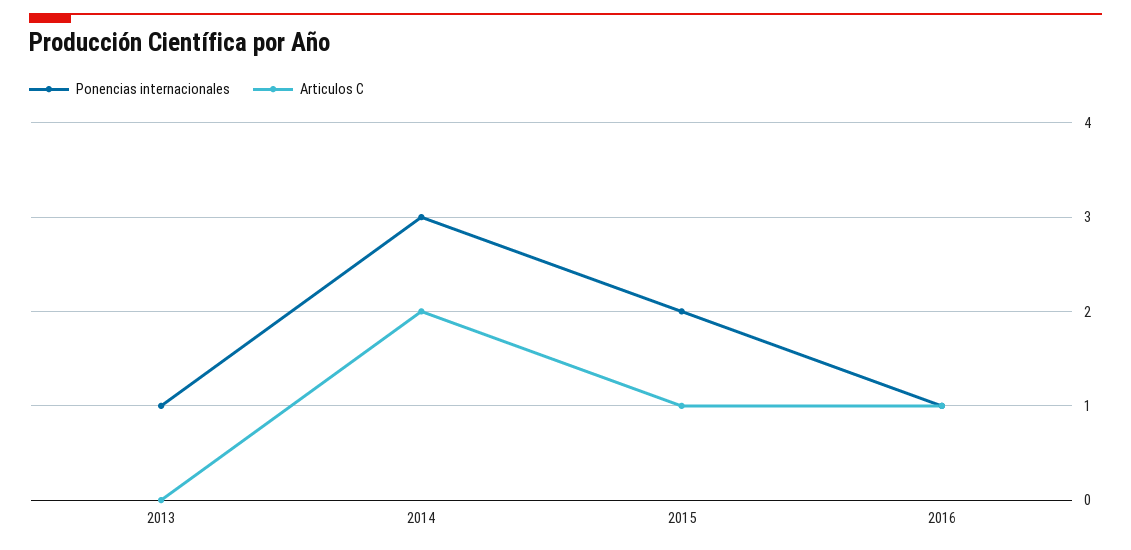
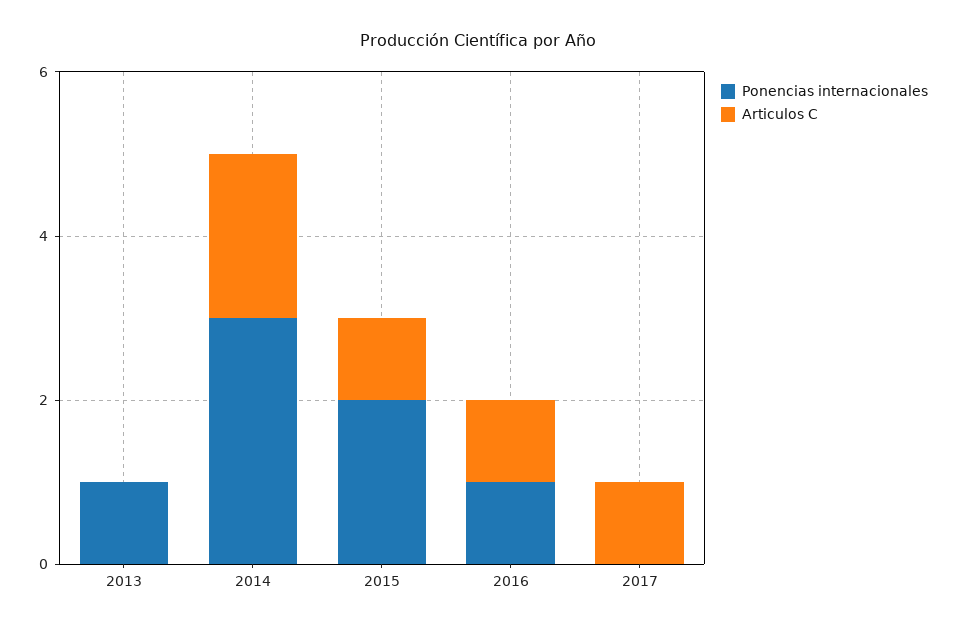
Ponencias internacionales, 2017: none -> 0
Articulos C, 2017: none -> 1

